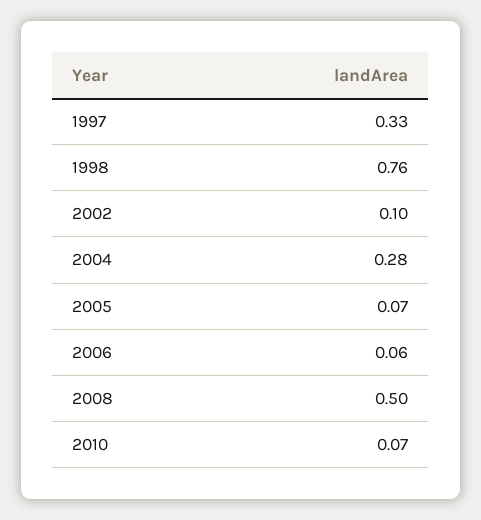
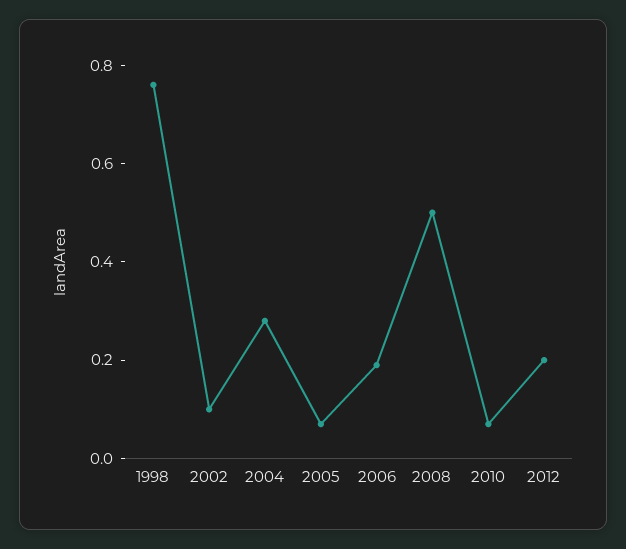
1997: 0.33 -> none
2006: 0.06 -> 0.2
2012: none -> 0.2

